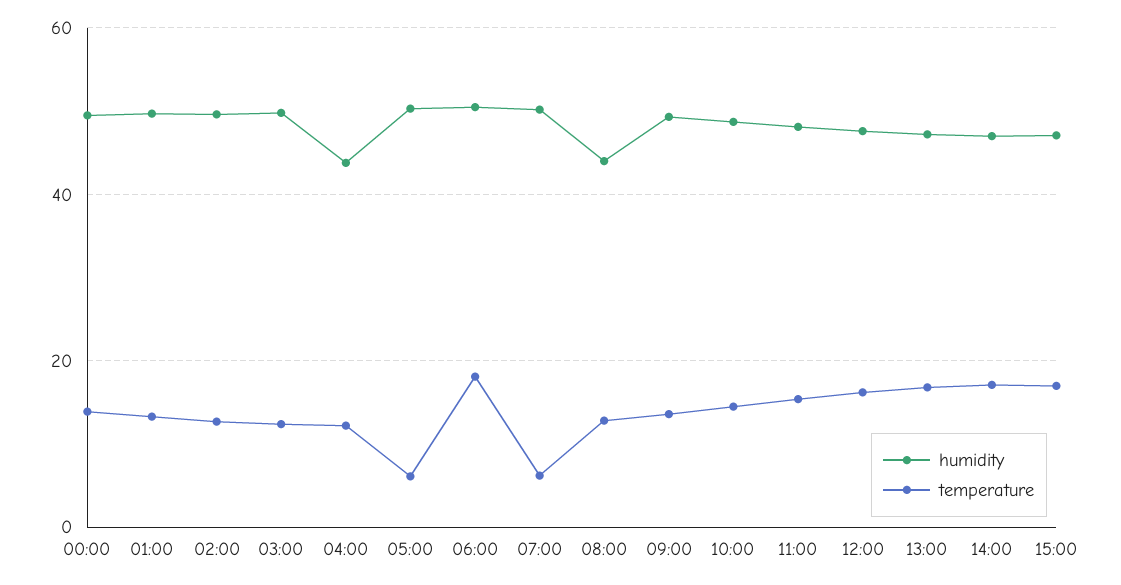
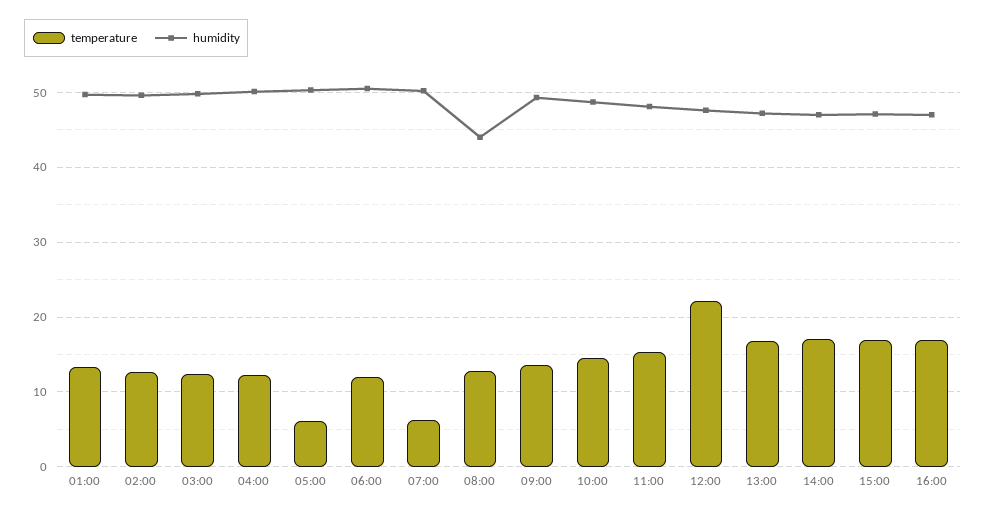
humidity, 00:00: 50 -> none
temperature, 00:00: 14 -> none
humidity, 04:00: 44 -> 50
temperature, 06:00: 18 -> 12
temperature, 12:00: 16 -> 22
temperature, 16:00: none -> 17
humidity, 16:00: none -> 47

